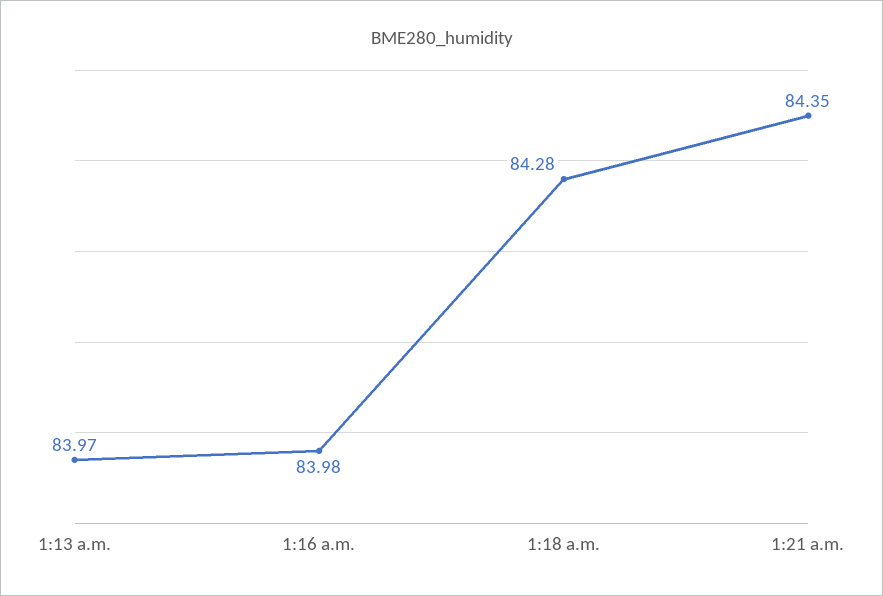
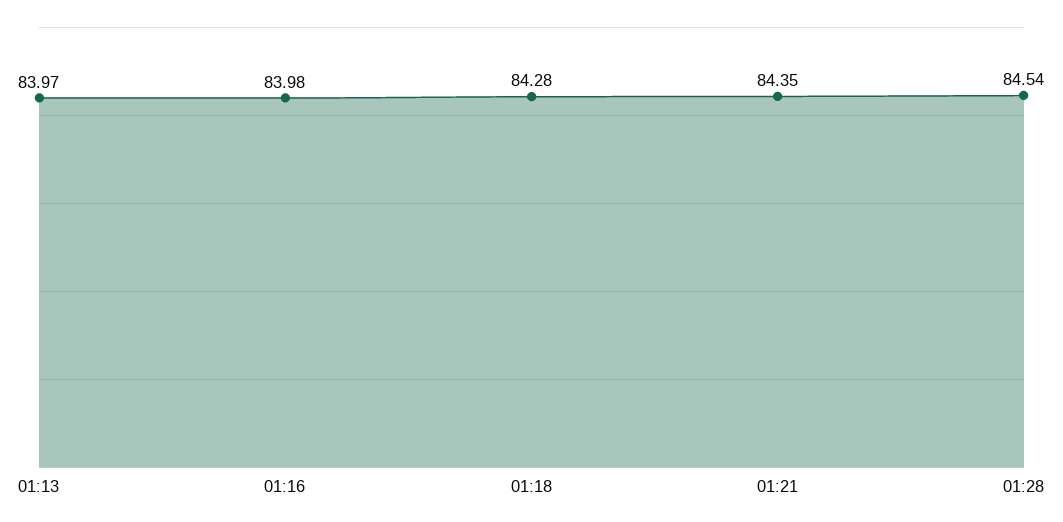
01:28: none -> 84.54

